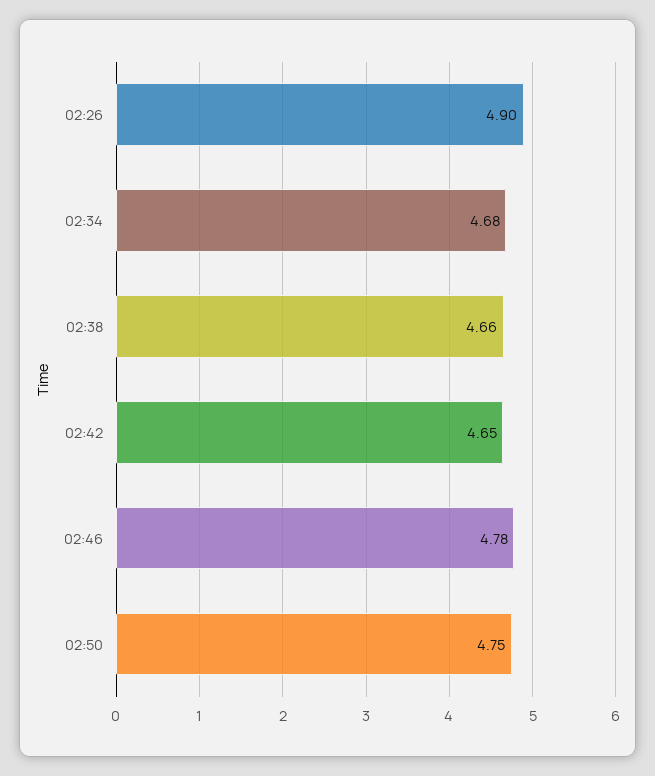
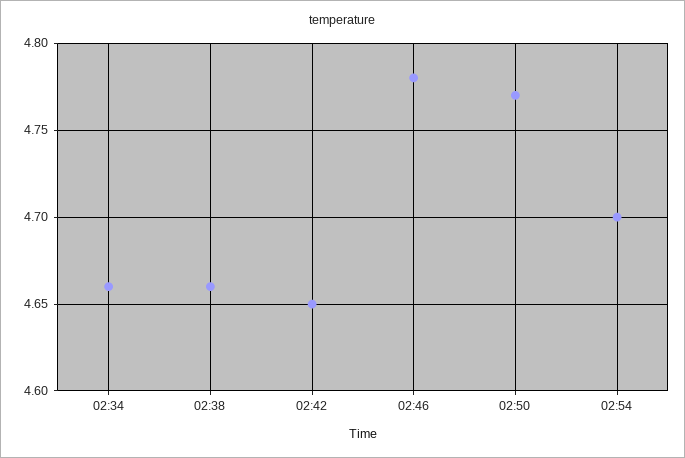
02:26: 4.9 -> none
02:34: 4.68 -> 4.66
02:50: 4.75 -> 4.77
02:54: none -> 4.7

